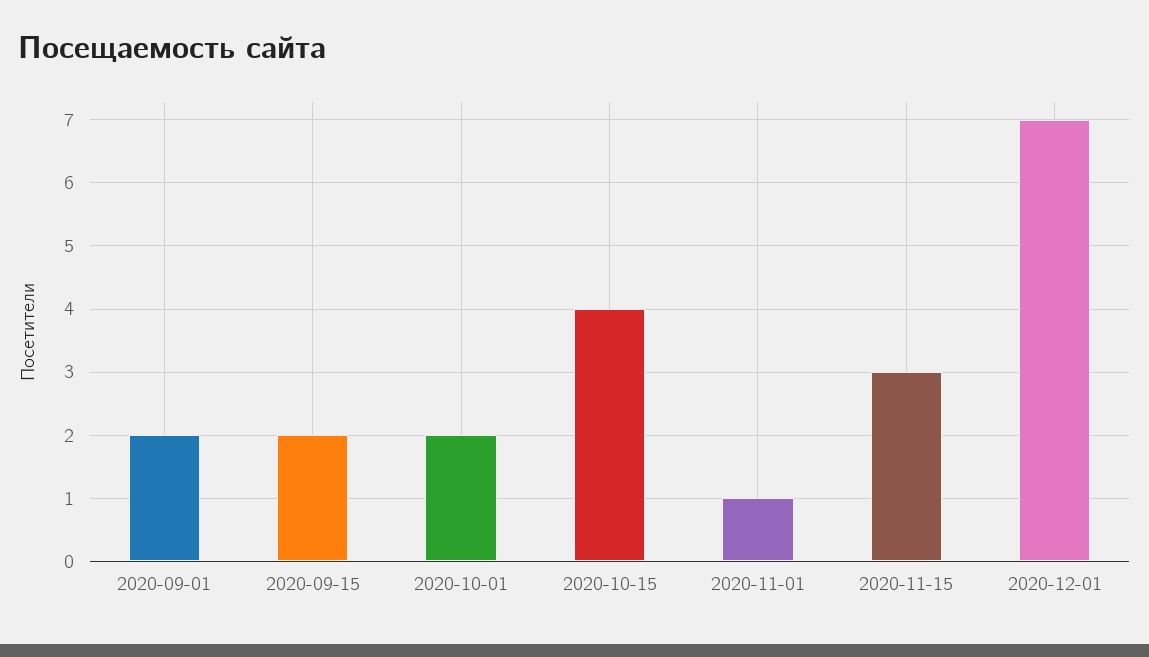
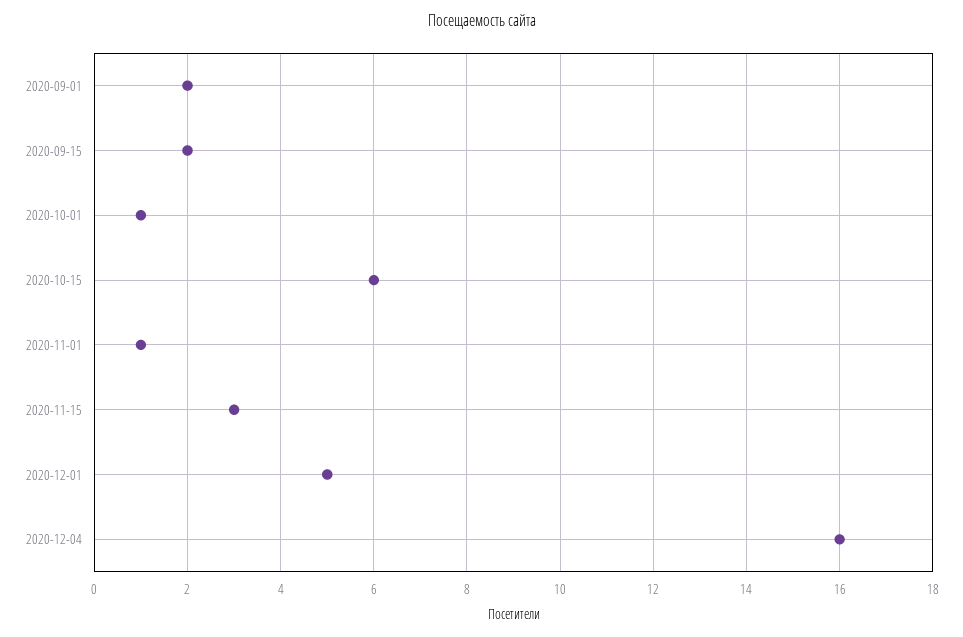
2020-10-01: 2 -> 1
2020-10-15: 4 -> 6
2020-12-01: 7 -> 5
2020-12-04: none -> 16

